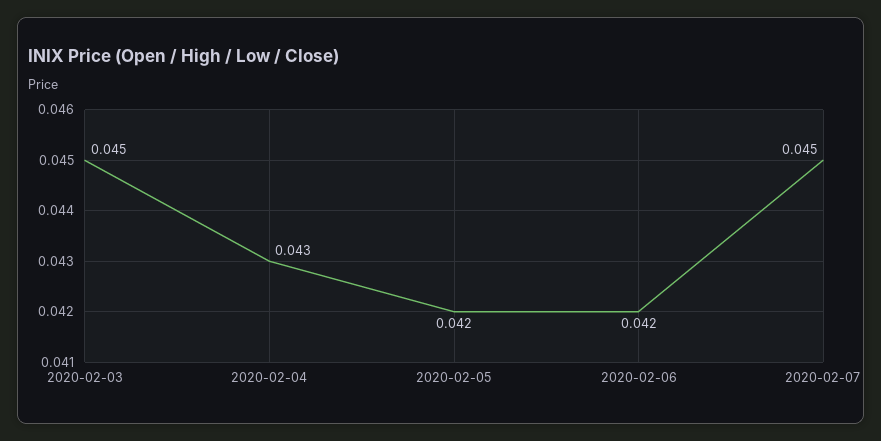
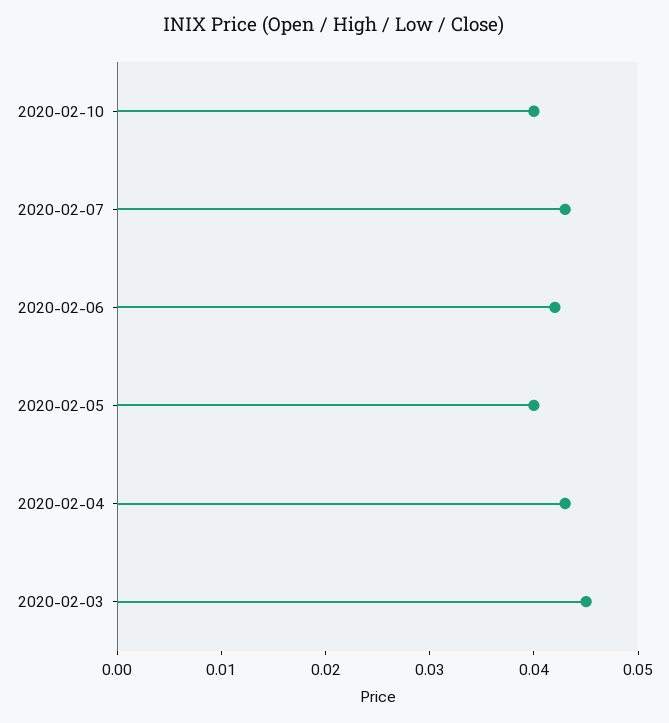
2020-02-05: 0.042 -> 0.04
2020-02-07: 0.045 -> 0.043
2020-02-10: none -> 0.04

